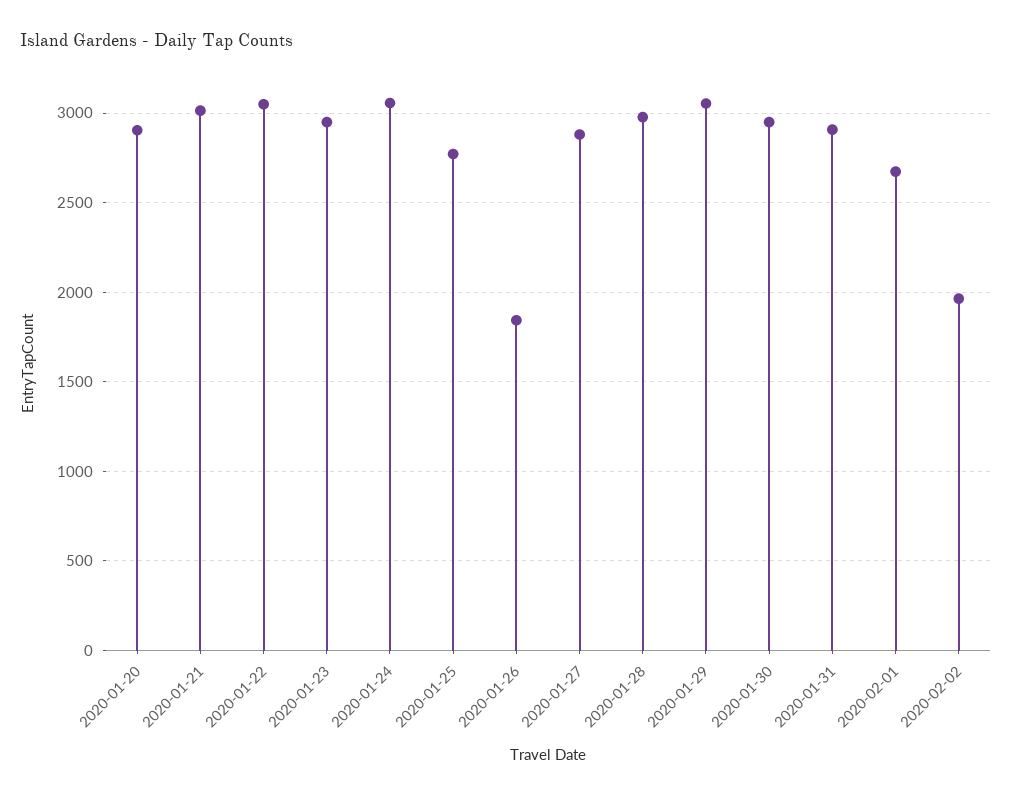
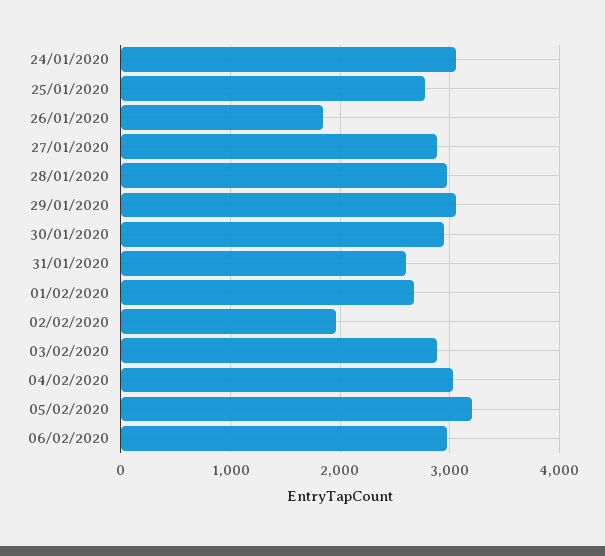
2020-01-20: 2900 -> none
2020-01-21: 3000 -> none
2020-01-22: 3050 -> none
2020-01-23: 2950 -> none
2020-01-31: 2900 -> 2600
03/02/2020: none -> 2900
04/02/2020: none -> 3000
05/02/2020: none -> 3200
06/02/2020: none -> 3000

